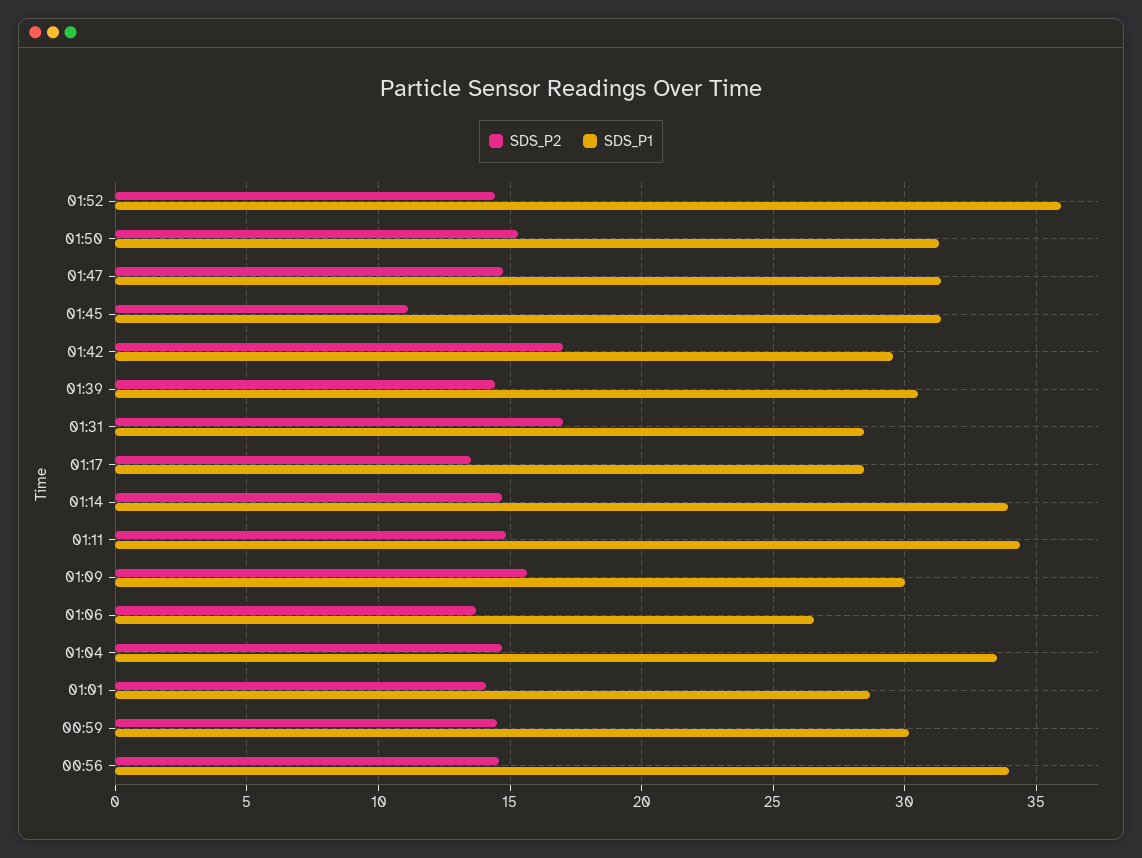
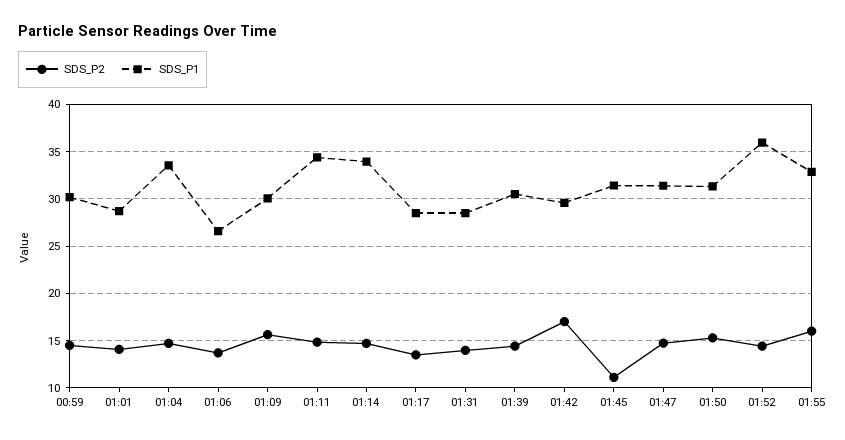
SDS_P2, 01:31: 17 -> 14
SDS_P2, 00:56: 14.5 -> none
SDS_P1, 00:56: 34 -> none
SDS_P2, 01:55: none -> 16
SDS_P1, 01:55: none -> 33

